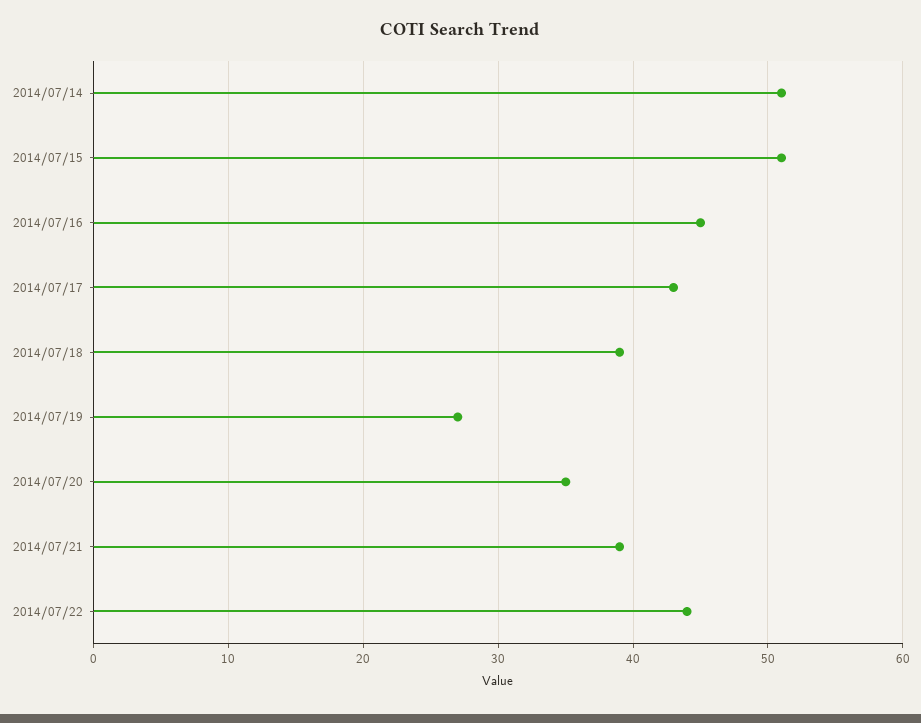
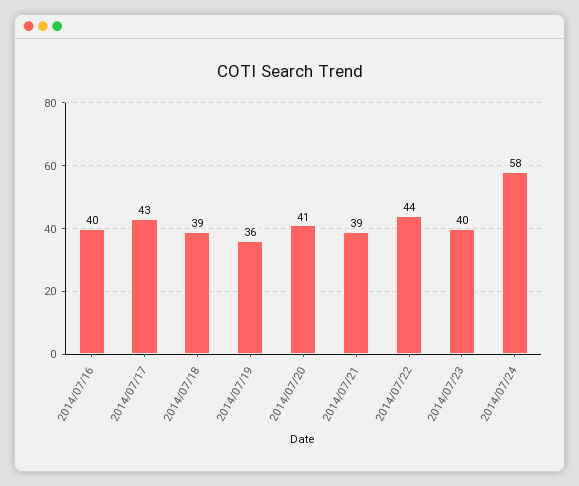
2014/07/14: 51 -> none
2014/07/15: 51 -> none
2014/07/16: 45 -> 40
2014/07/19: 27 -> 36
2014/07/20: 35 -> 41
2014/07/23: none -> 40
2014/07/24: none -> 58

